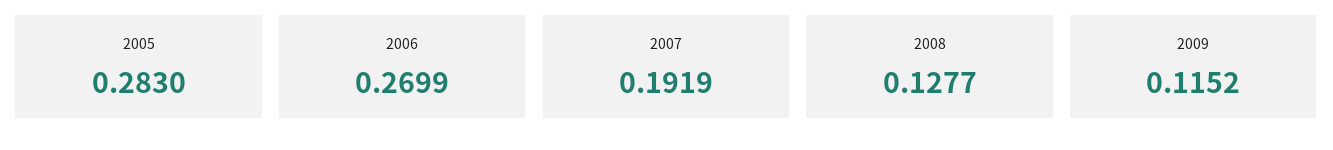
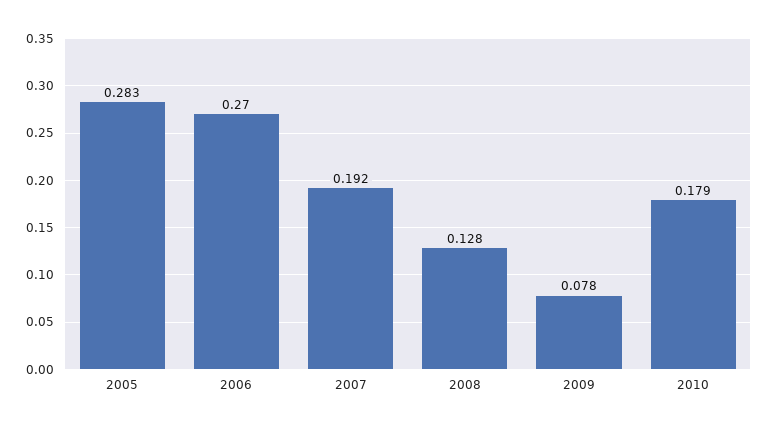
2009: 0.1152 -> 0.078
2010: none -> 0.179

